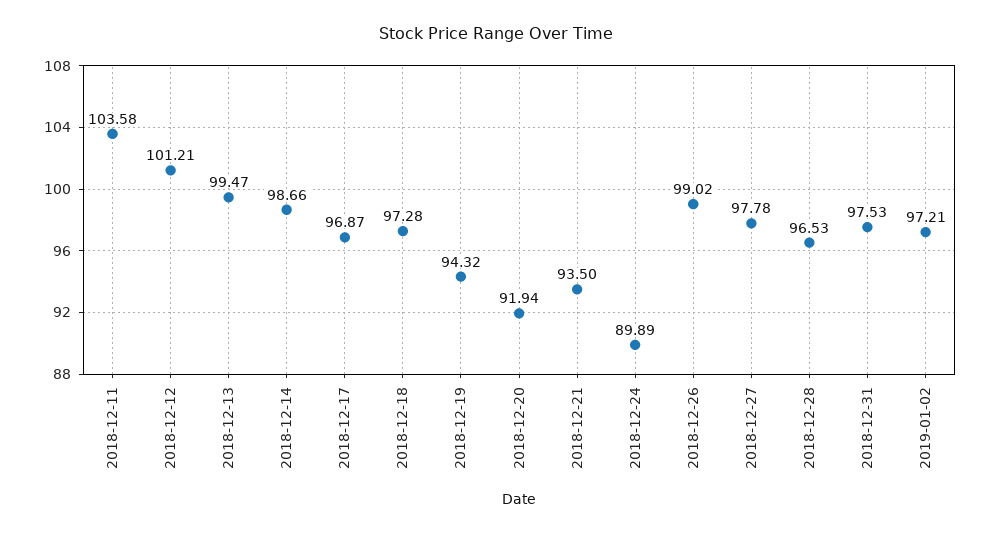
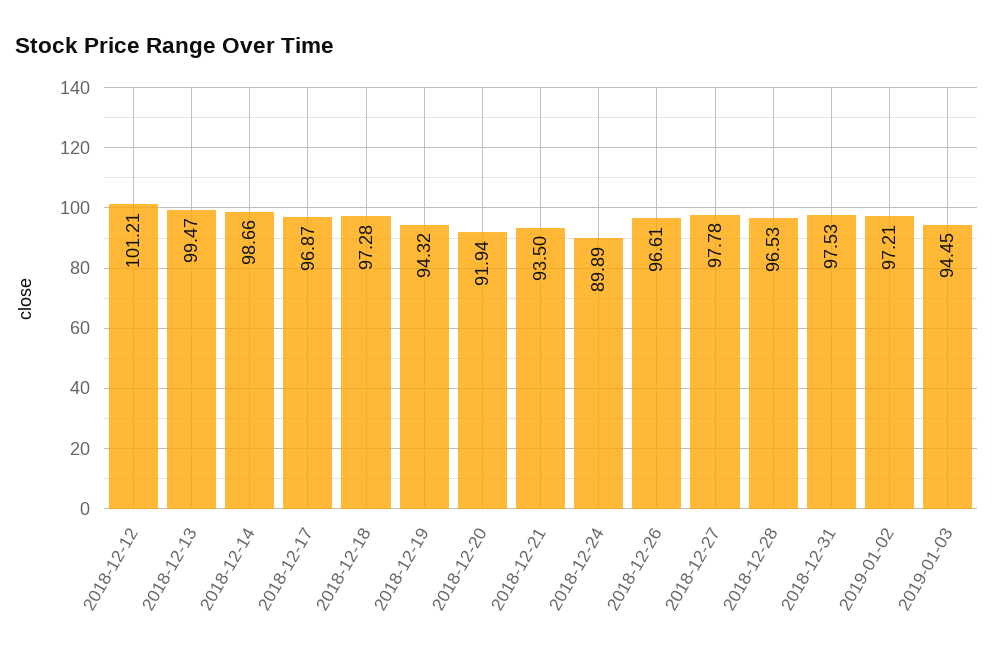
2018-12-11: 103.58 -> none
2018-12-26: 99.02 -> 96.61
2019-01-03: none -> 94.45

